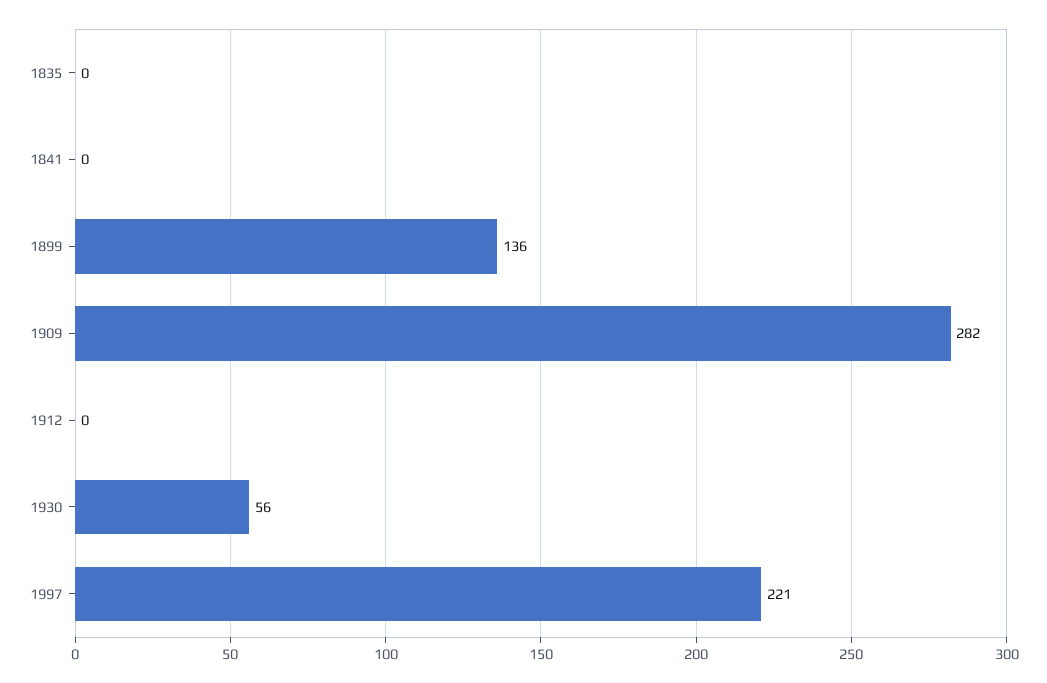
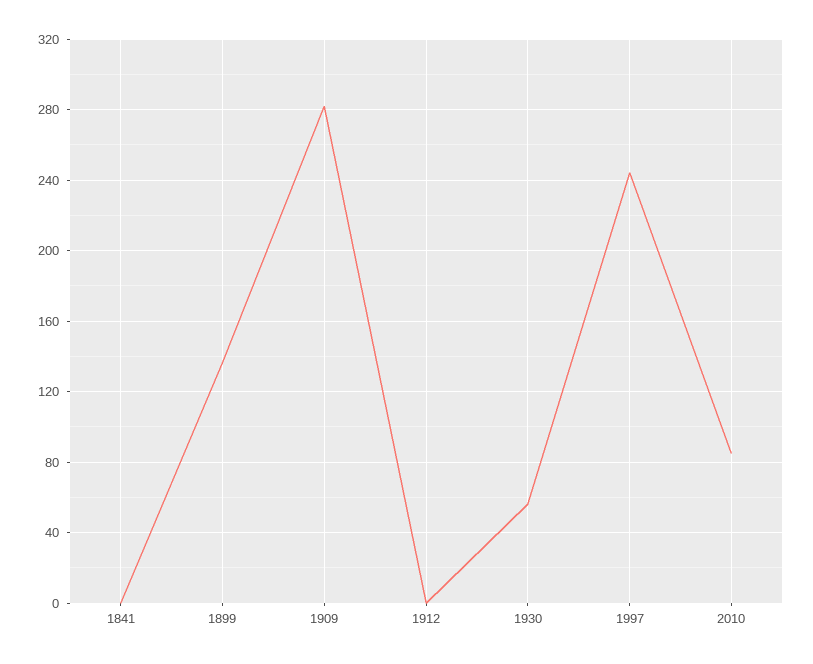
1835: 0 -> none
1997: 221 -> 245
2010: none -> 85

